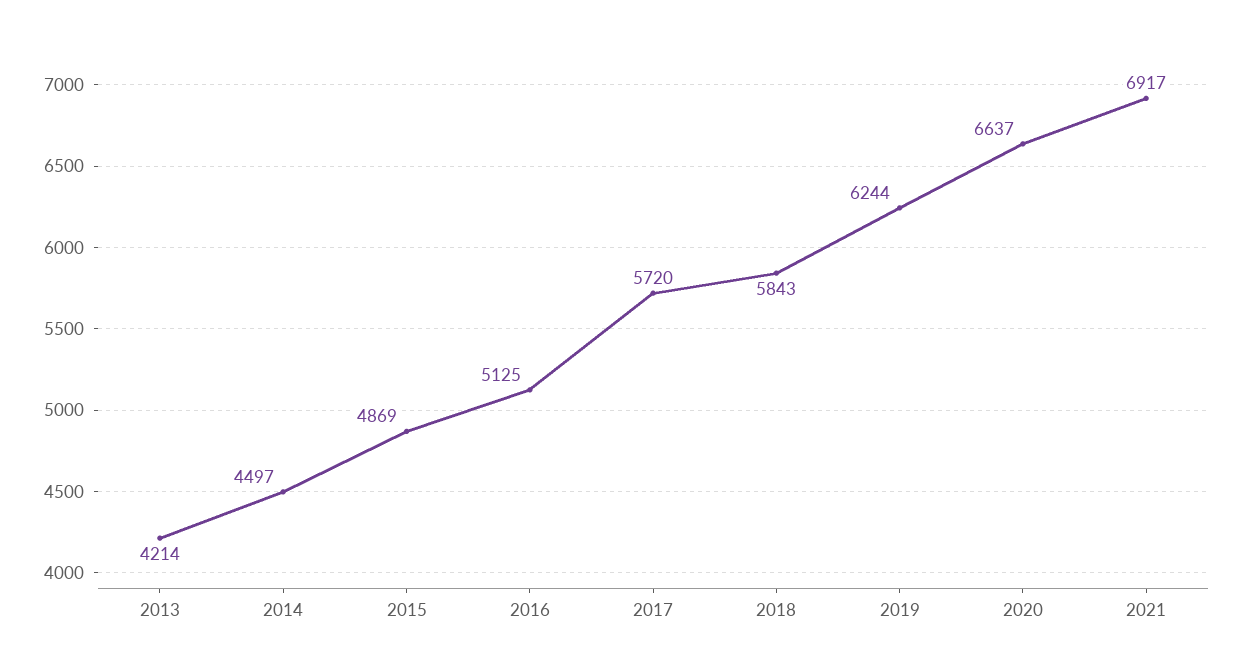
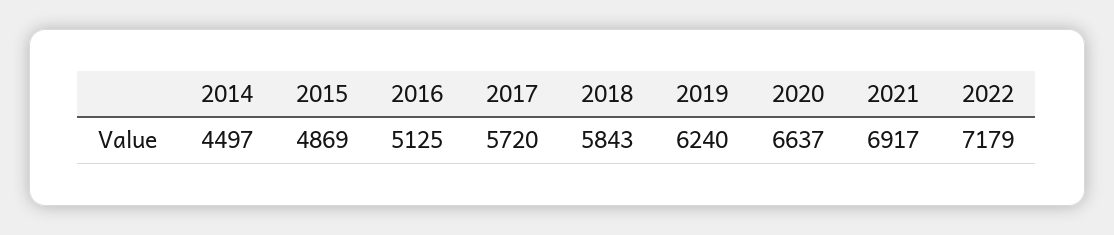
2013: 4214 -> none
2019: 6244 -> 6240
2022: none -> 7179

